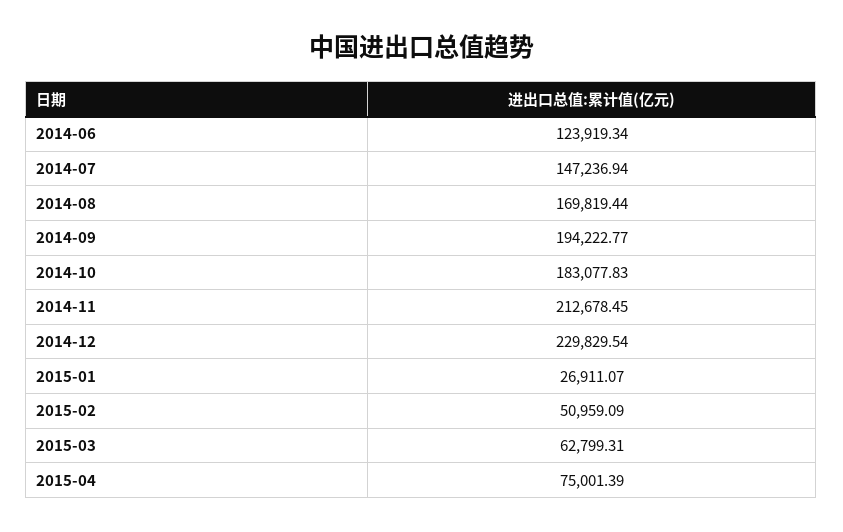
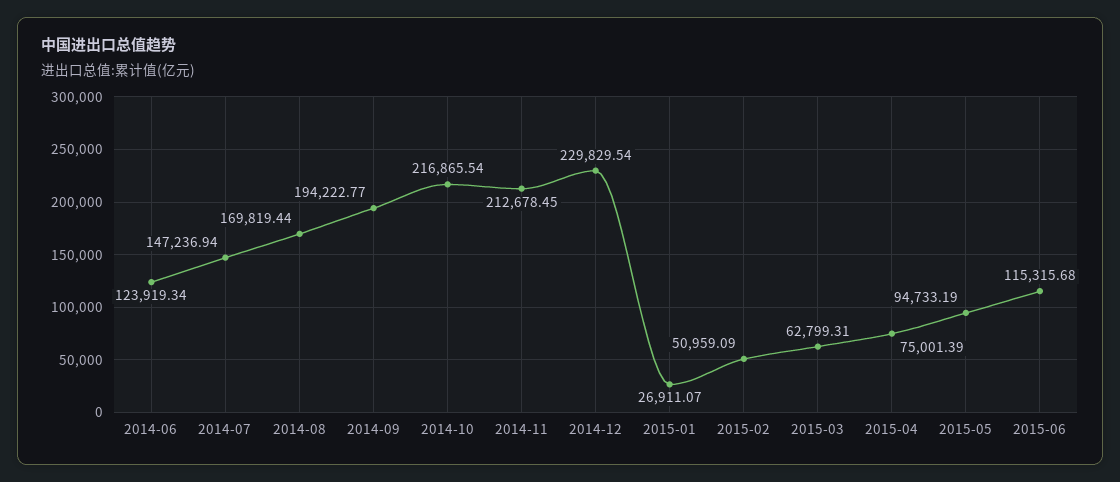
2014-10: 183077.83 -> 216865.54
2015-05: none -> 94733.19
2015-06: none -> 115315.68

